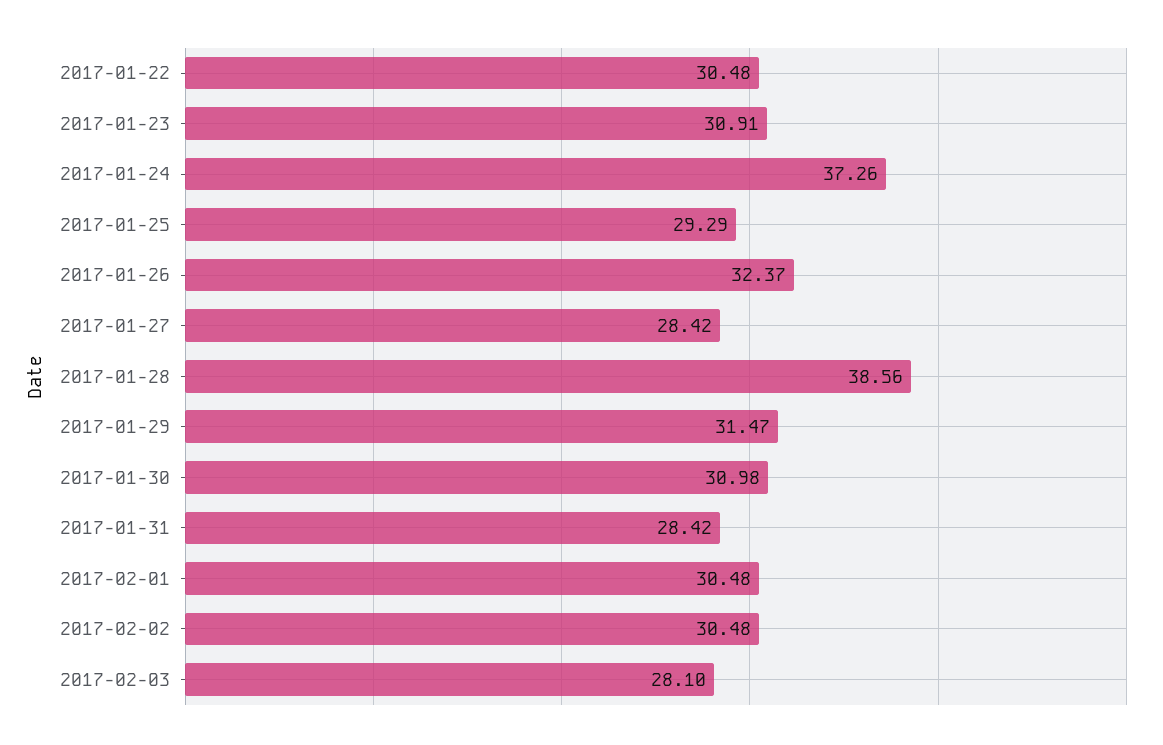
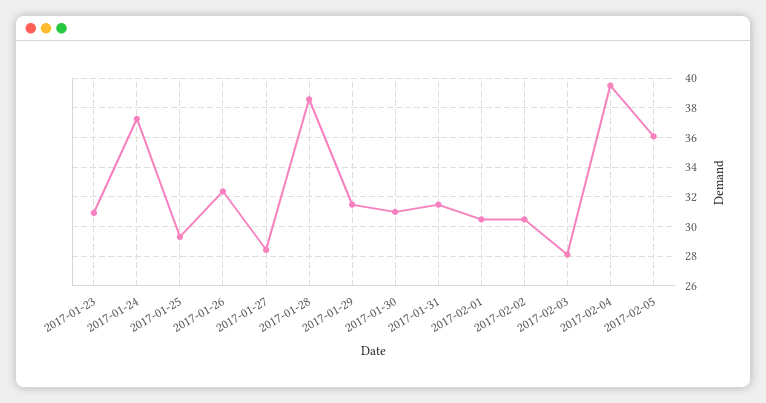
2017-01-22: 30.48 -> none
2017-01-31: 28.42 -> 31.5
2017-02-04: none -> 39.5
2017-02-05: none -> 36

